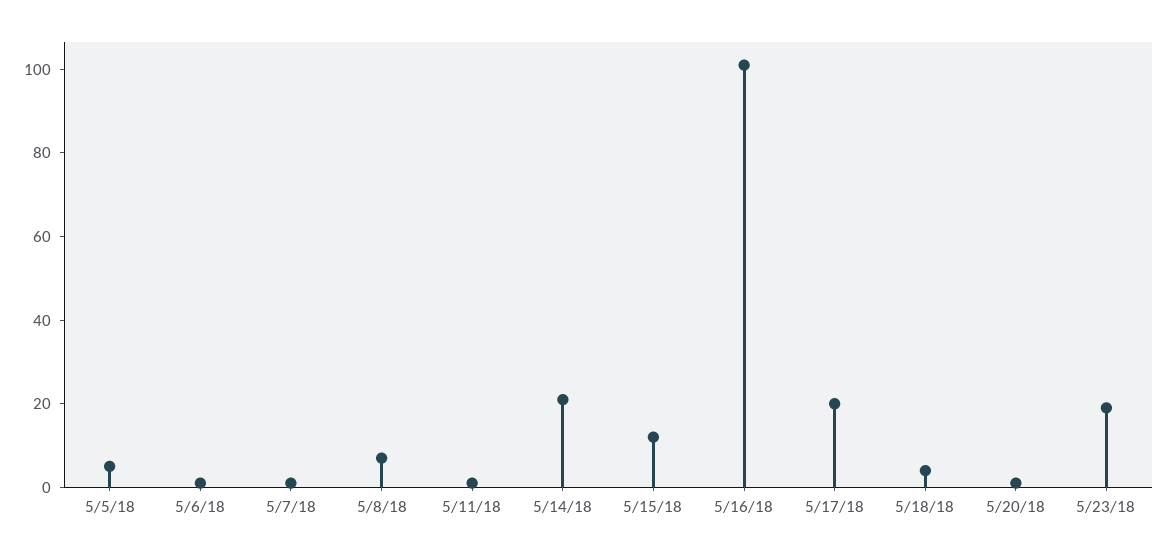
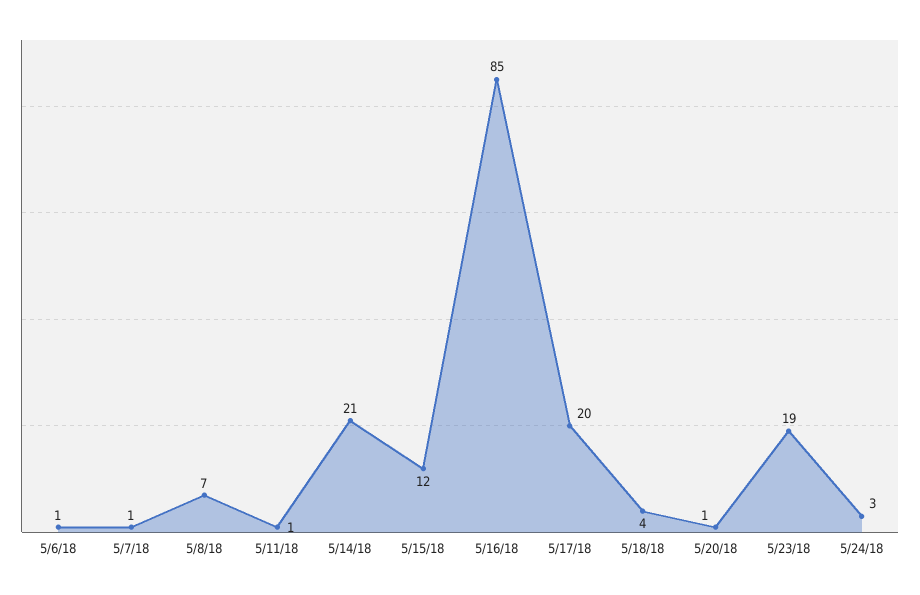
5/5/18: 5 -> none
5/16/18: 100 -> 85
5/24/18: none -> 3

